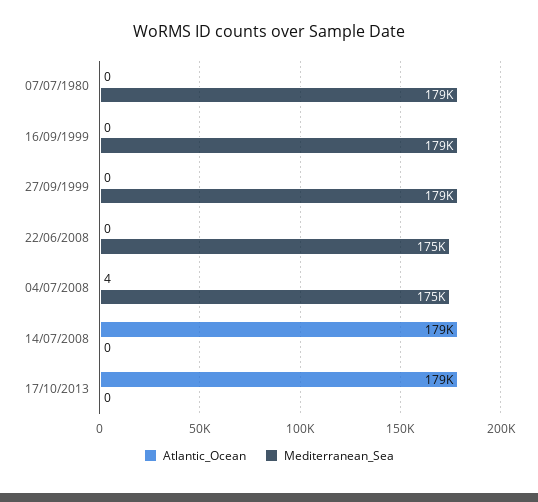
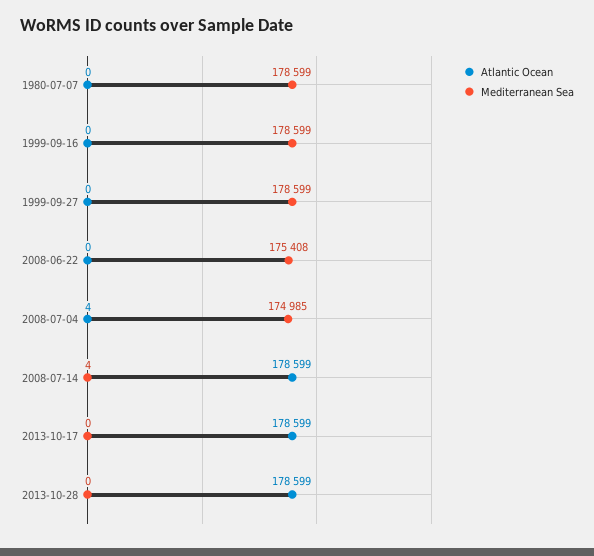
Mediterranean_Sea, 14/07/2008: 0 -> 4
Atlantic_Ocean, 2013-10-28: none -> 178599
Mediterranean_Sea, 2013-10-28: none -> 0

